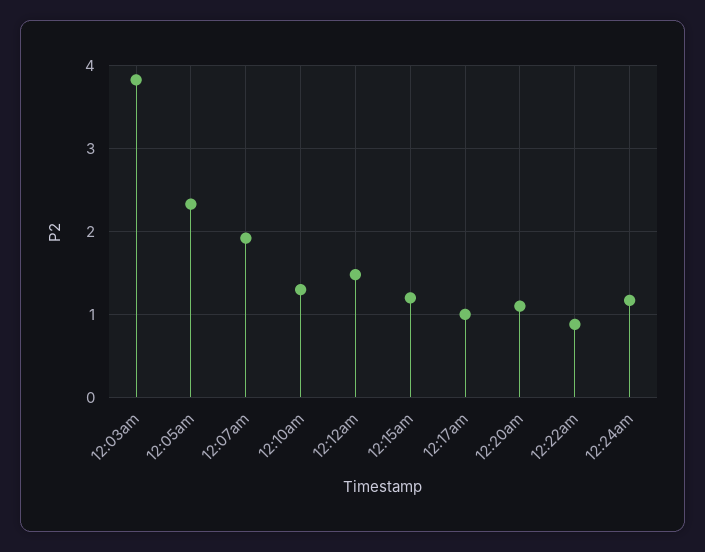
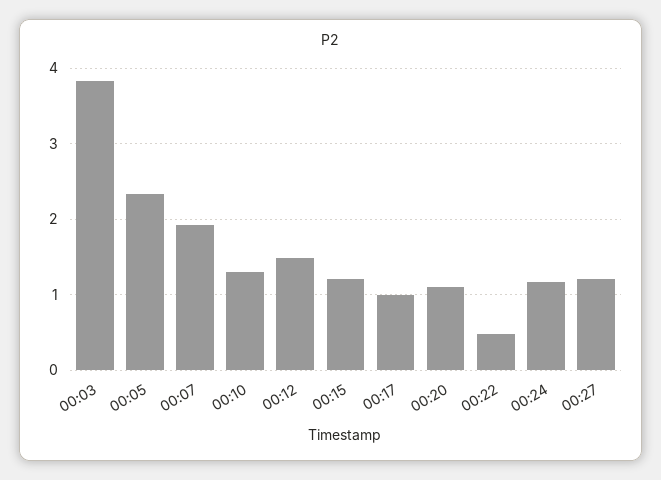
12:22am: 0.9 -> 0.5
00:27: none -> 1.2

